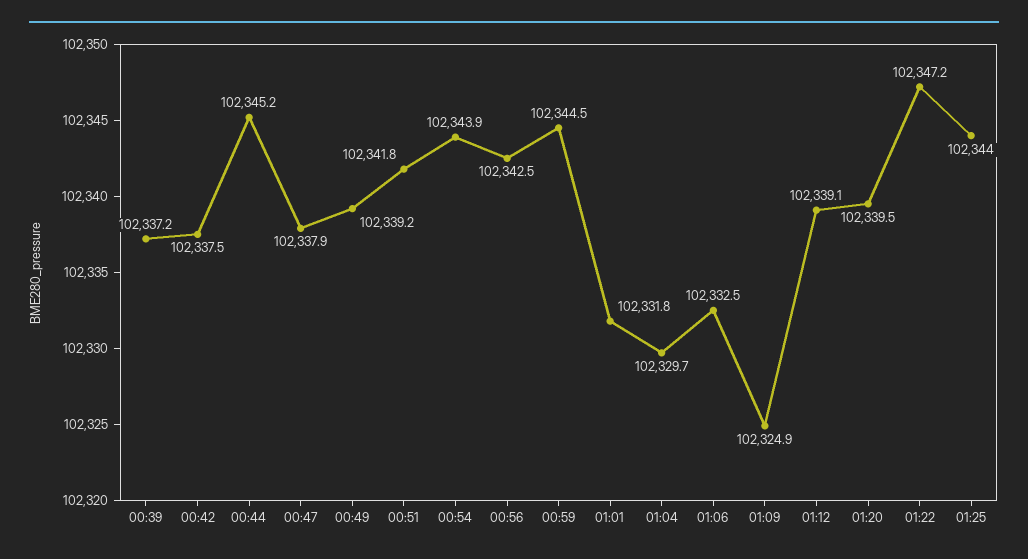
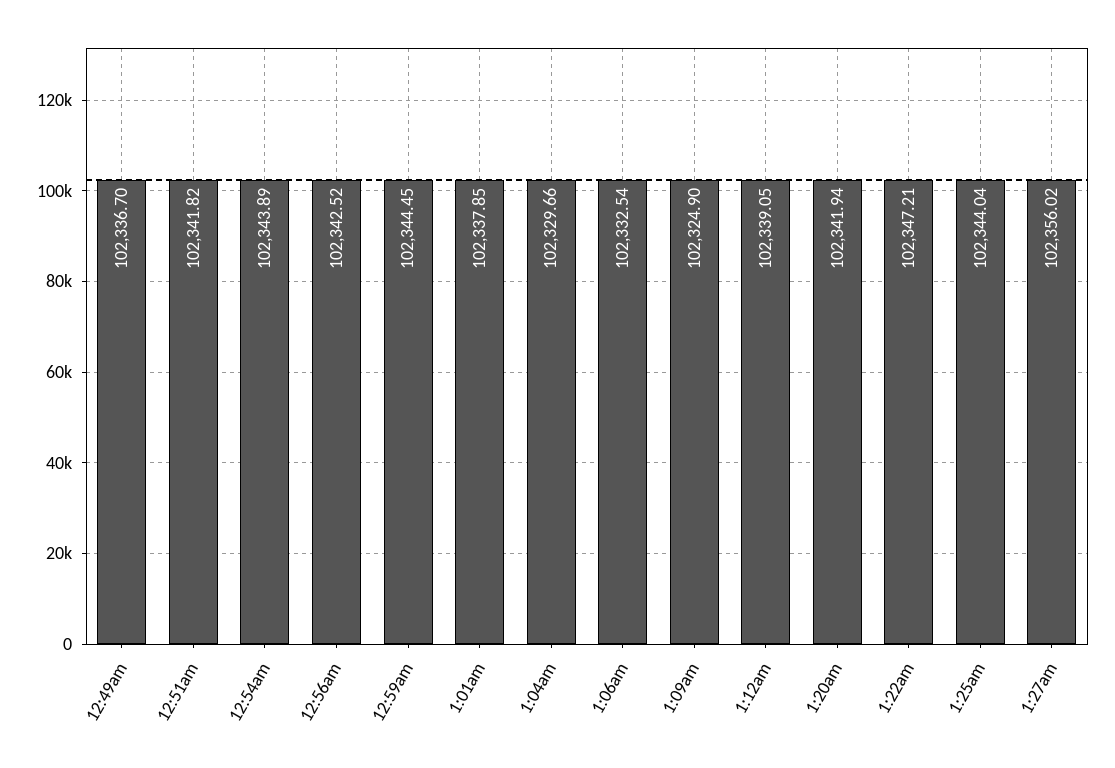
00:39: 102337.2 -> none
00:42: 102337.5 -> none
00:44: 102345.2 -> none
00:47: 102337.9 -> none
00:49: 102339.2 -> 102336.7
01:01: 102331.8 -> 102337.85
01:20: 102339.5 -> 102341.94
1:27am: none -> 102356.02

